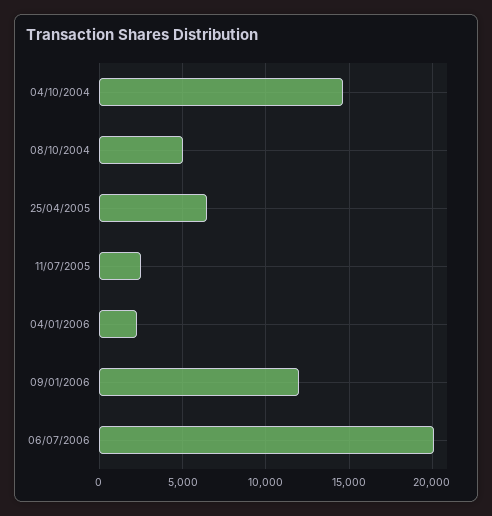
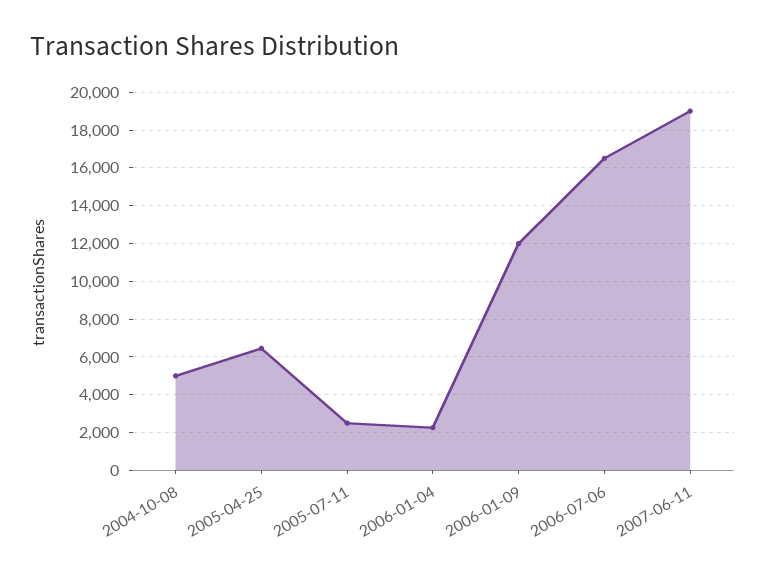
04/10/2004: 14500 -> none
06/07/2006: 20000 -> 16500
2007-06-11: none -> 19000

